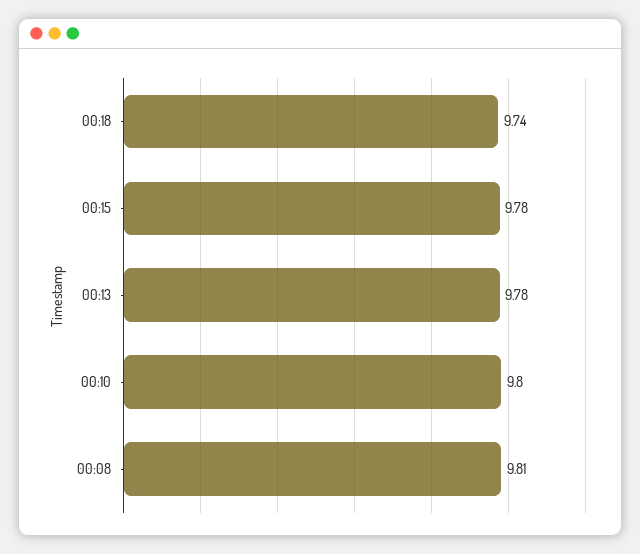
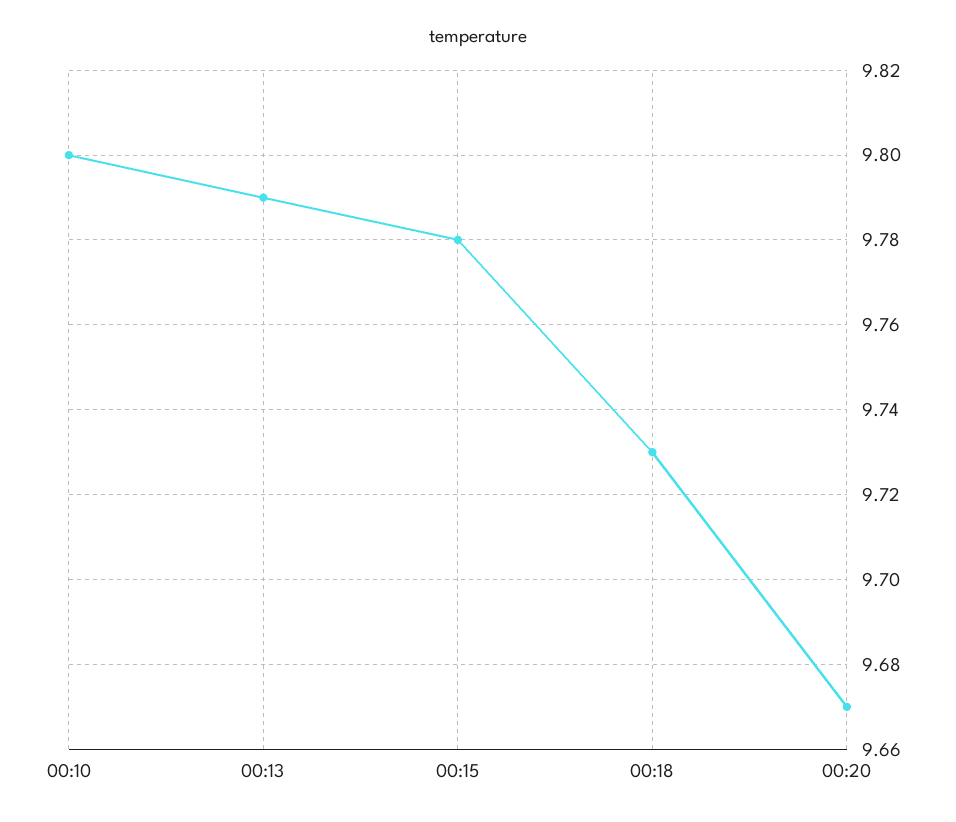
00:18: 9.74 -> 9.73
00:13: 9.78 -> 9.79
00:08: 9.81 -> none
00:20: none -> 9.67

